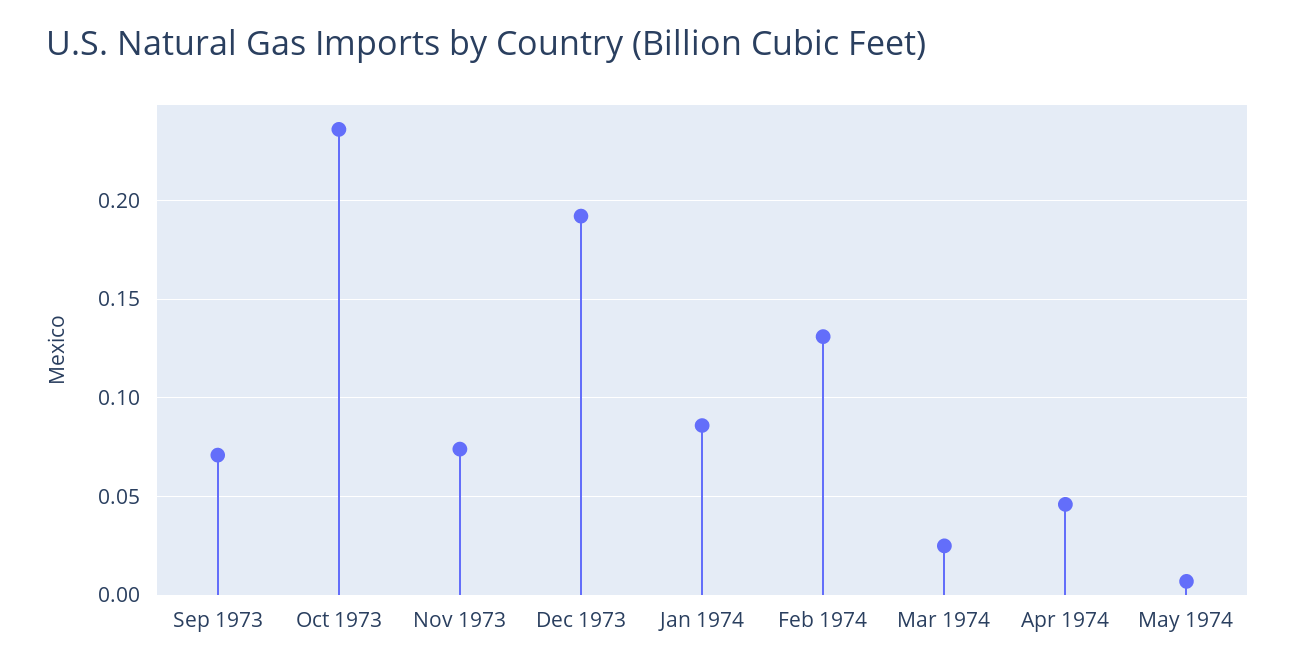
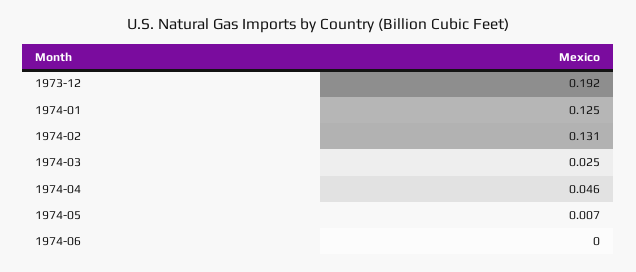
Sep 1973: 0.07 -> none
Oct 1973: 0.235 -> none
Nov 1973: 0.075 -> none
Jan 1974: 0.085 -> 0.125
1974-06: none -> 0

